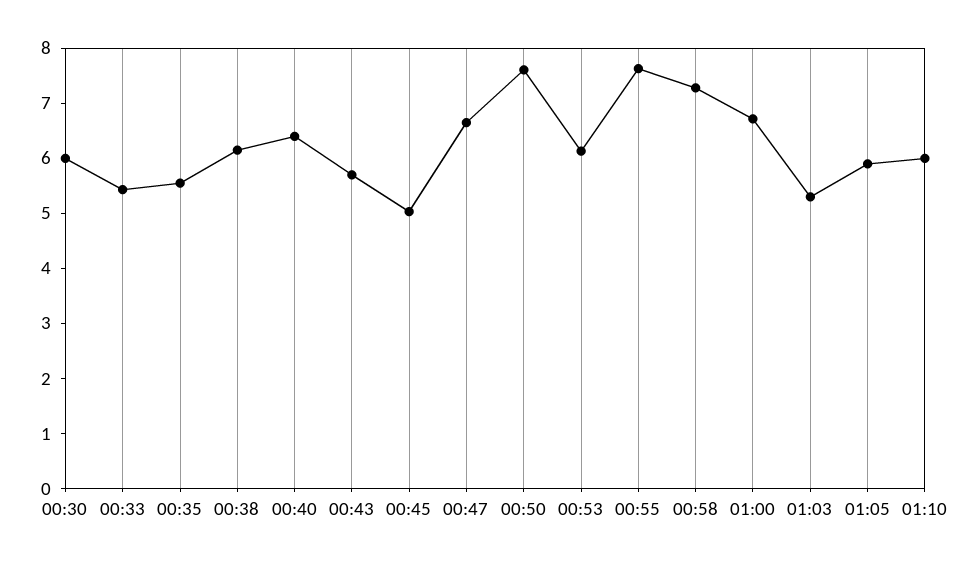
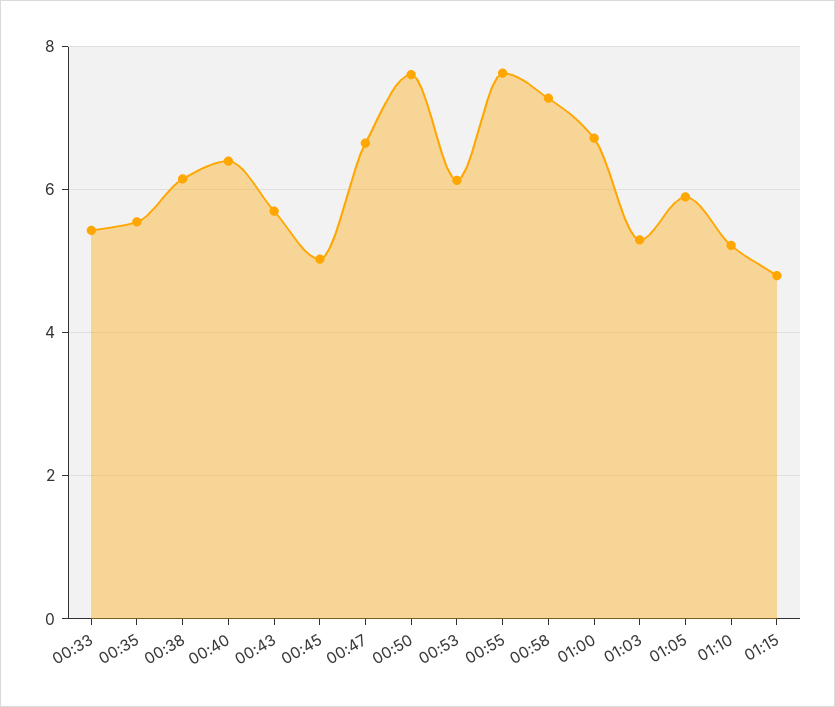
00:30: 6 -> none
01:10: 6 -> 5.2
01:15: none -> 4.8

